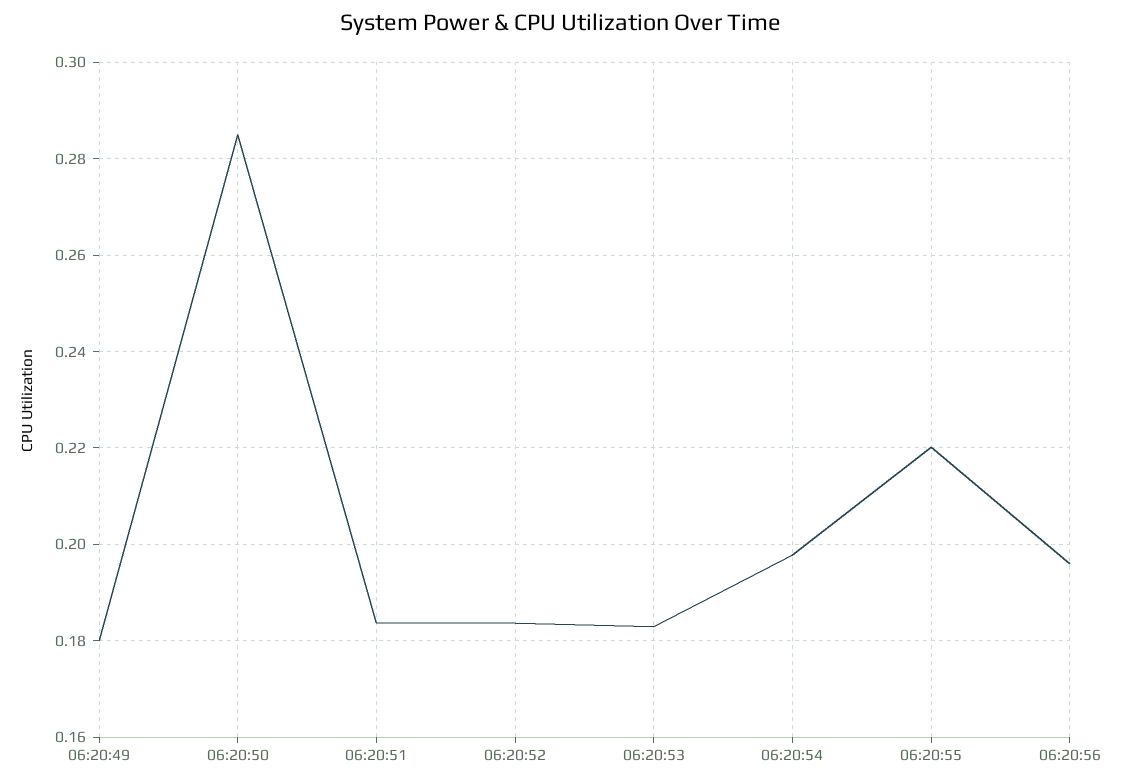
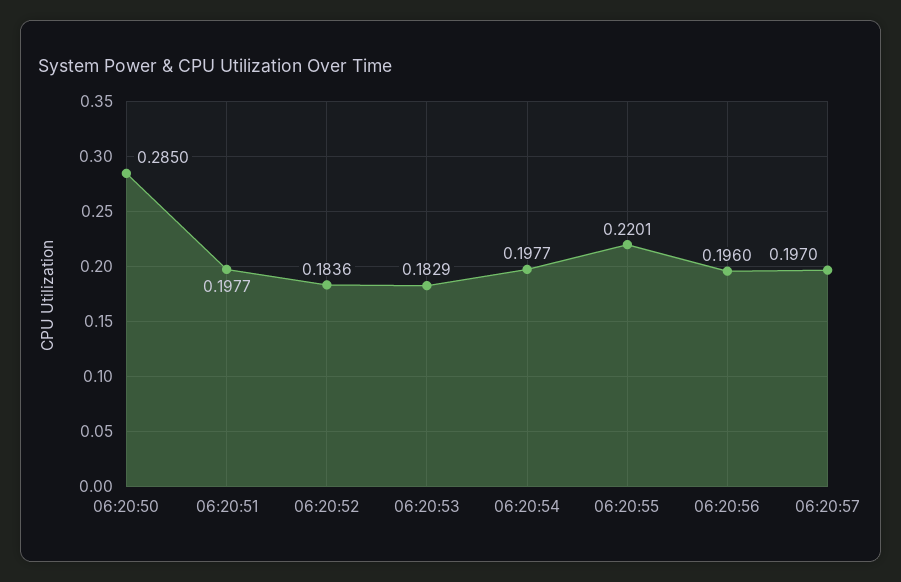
06:20:49: 0.18 -> none
06:20:51: 0.184 -> 0.1977
06:20:57: none -> 0.197

